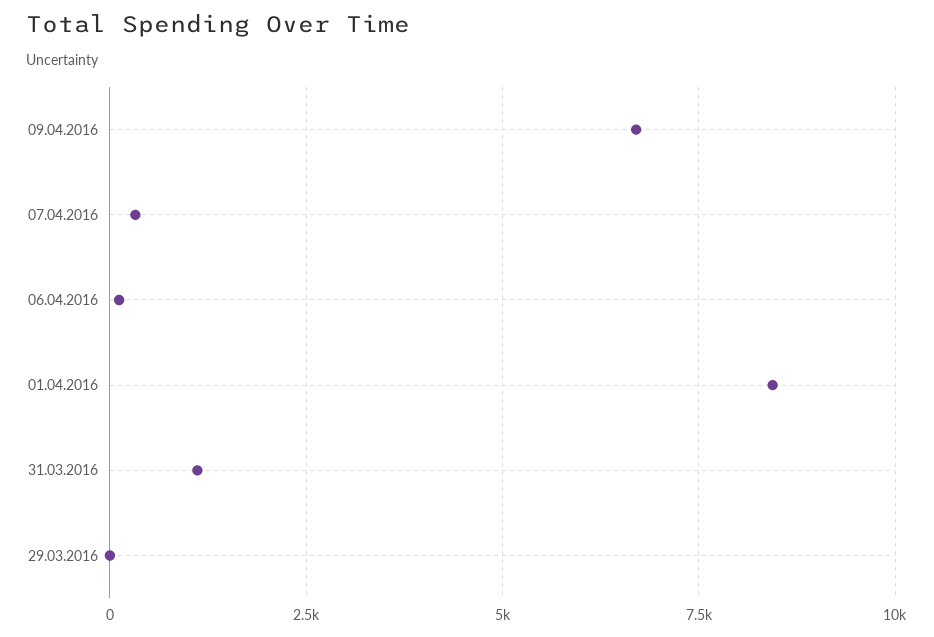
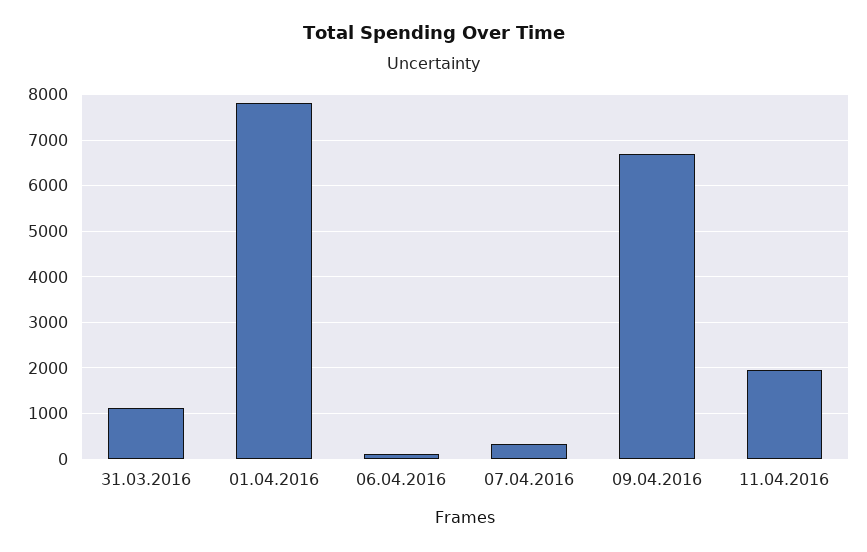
01.04.2016: 8500 -> 7800
29.03.2016: 0 -> none
11.04.2016: none -> 2000

